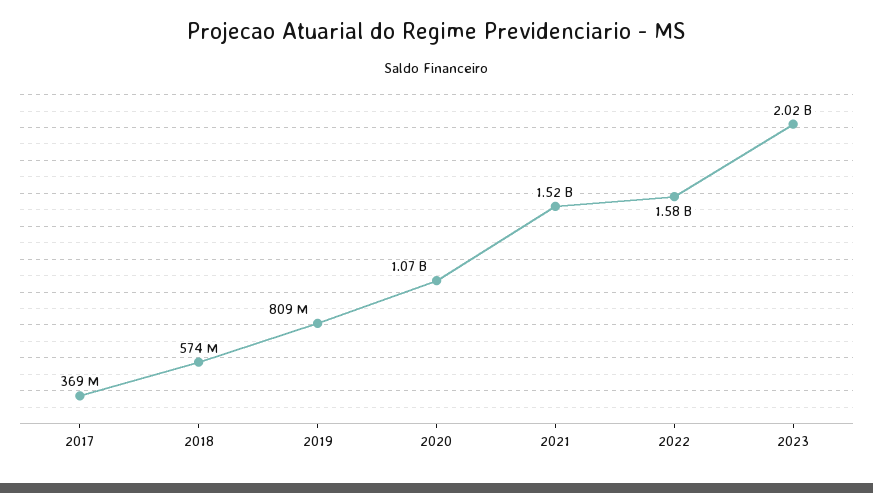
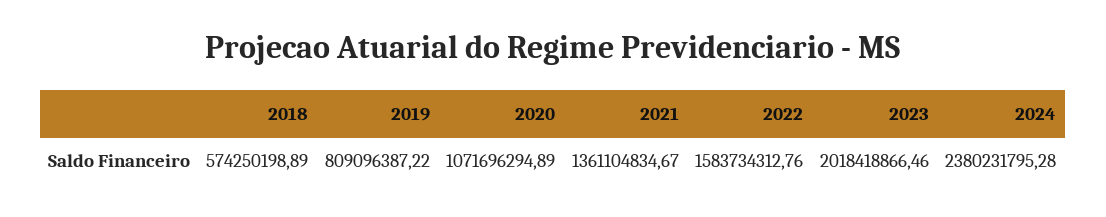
2017: 369000000 -> none
2021: 1520000000 -> 1361104834.67
2024: none -> 2380231795.28

